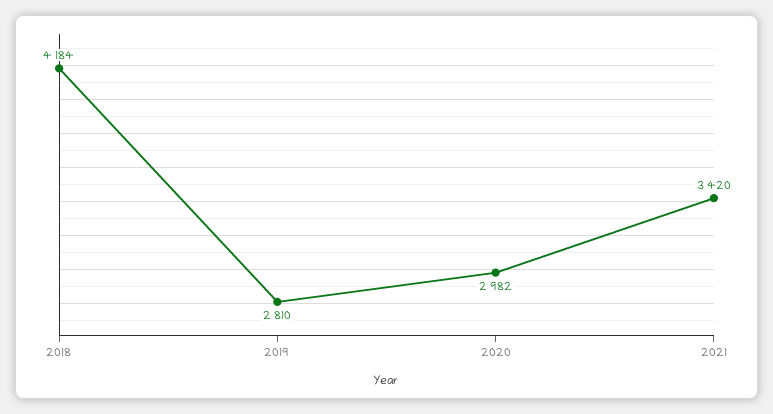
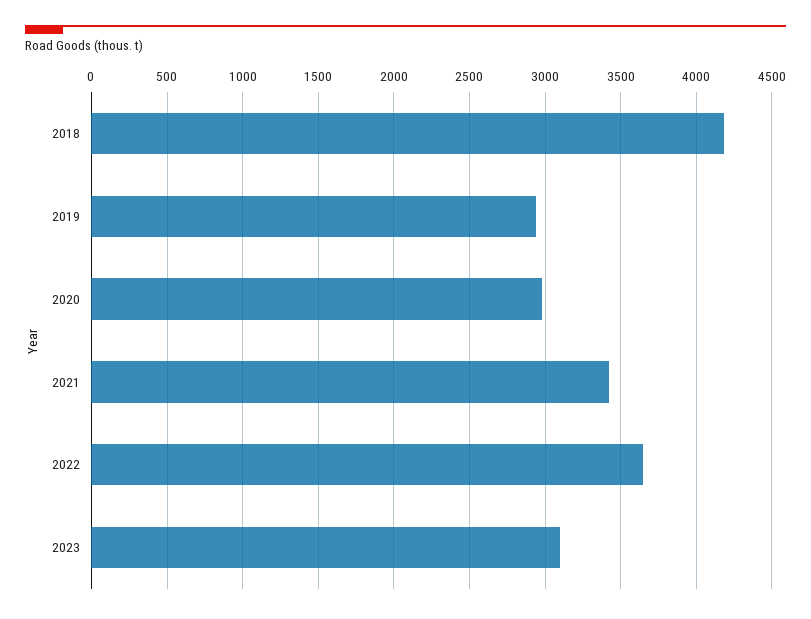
2019: 2810 -> 2950
2022: none -> 3650
2023: none -> 3100

